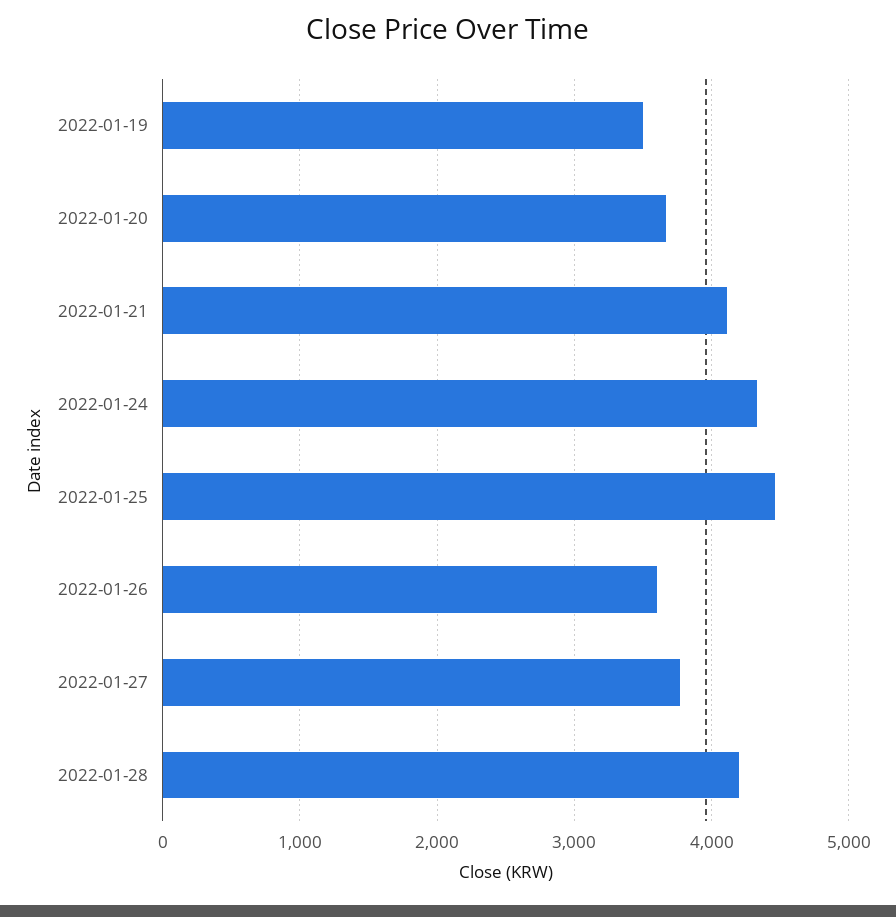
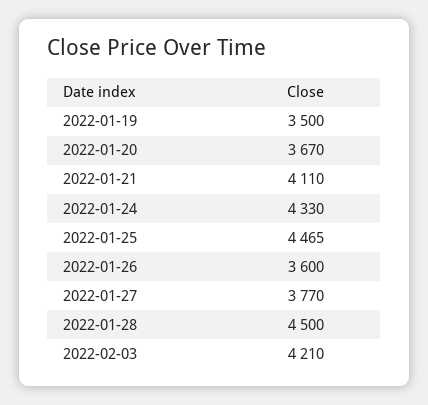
2022-01-28: 4200 -> 4500
2022-02-03: none -> 4210

